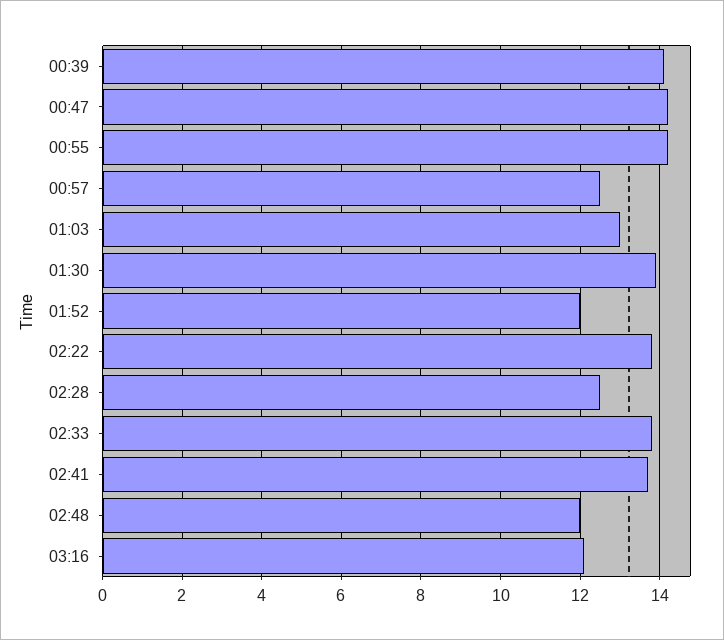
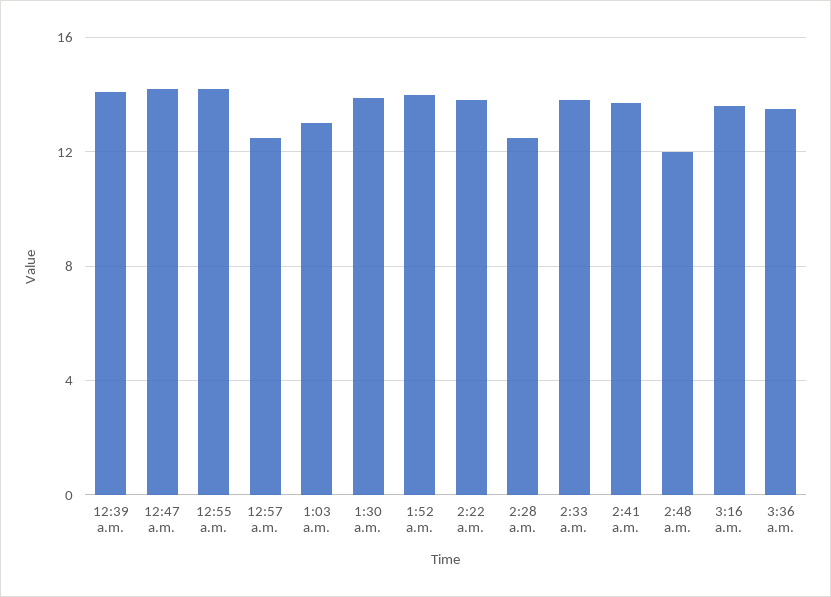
01:52: 12 -> 14
03:16: 12 -> 13.5
3:36 a.m.: none -> 13.5

